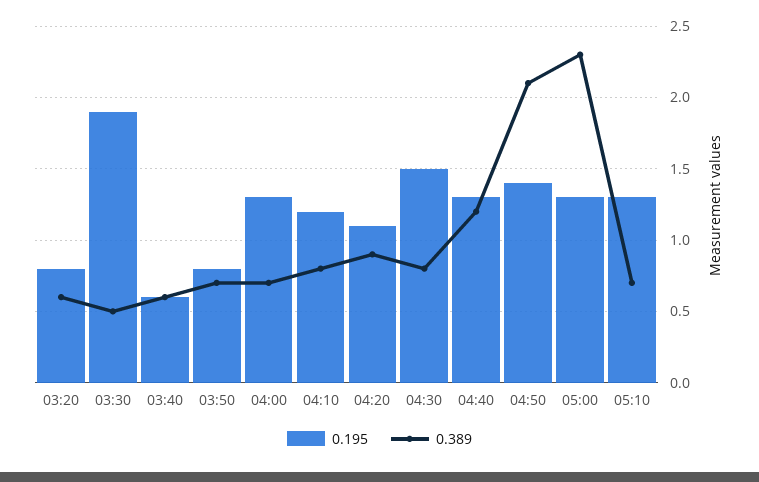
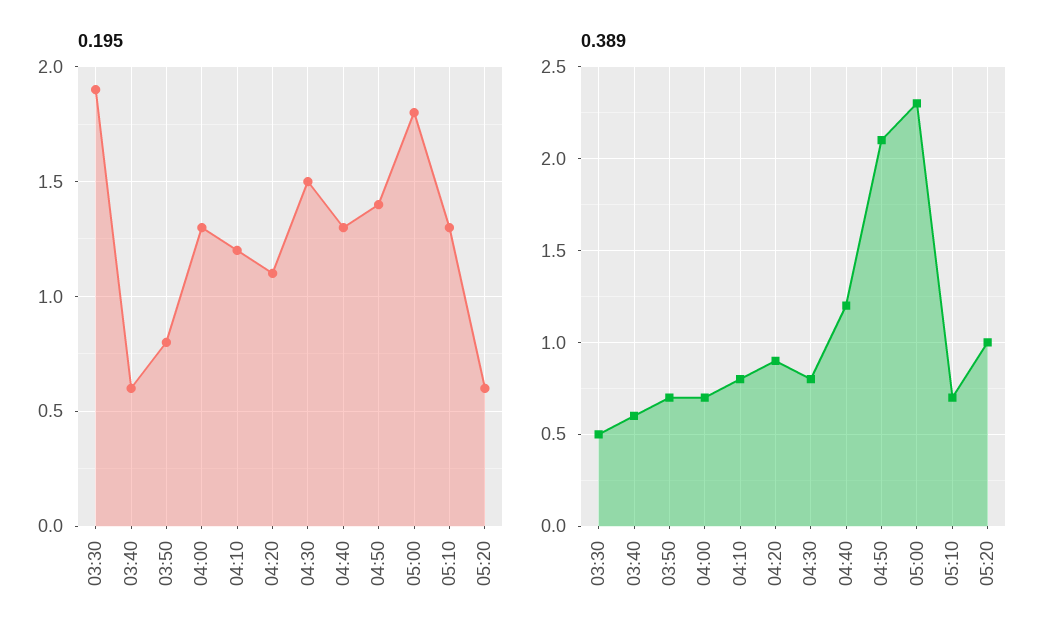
0.195, 03:20: 0.8 -> none
0.389, 03:20: 0.6 -> none
0.195, 05:00: 1.3 -> 1.8
0.195, 05:20: none -> 0.6
0.389, 05:20: none -> 1

